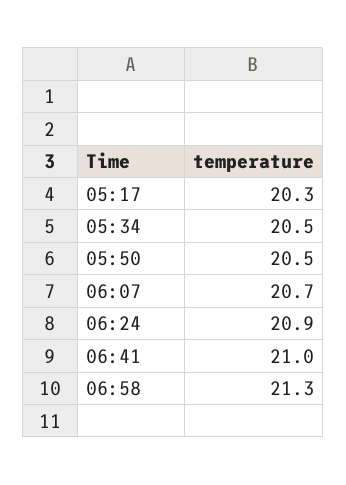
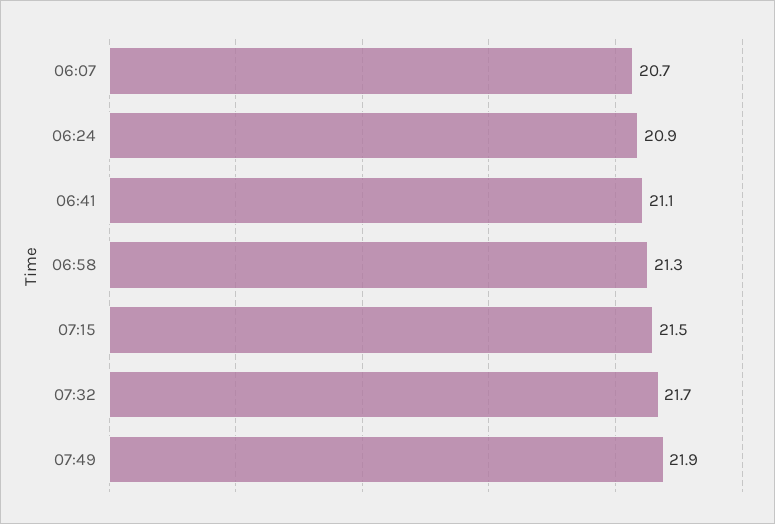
05:17: 20.3 -> none
05:34: 20.5 -> none
05:50: 20.5 -> none
06:41: 21 -> 21.1
07:15: none -> 21.5
07:32: none -> 21.7
07:49: none -> 21.9

